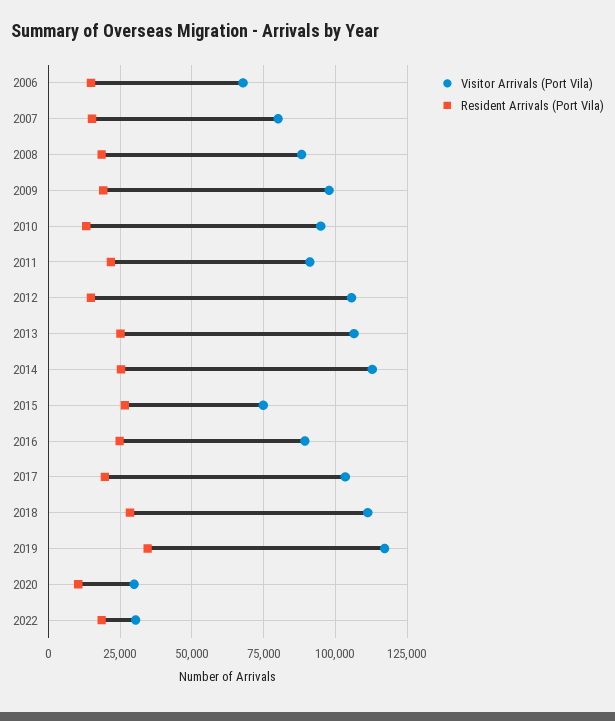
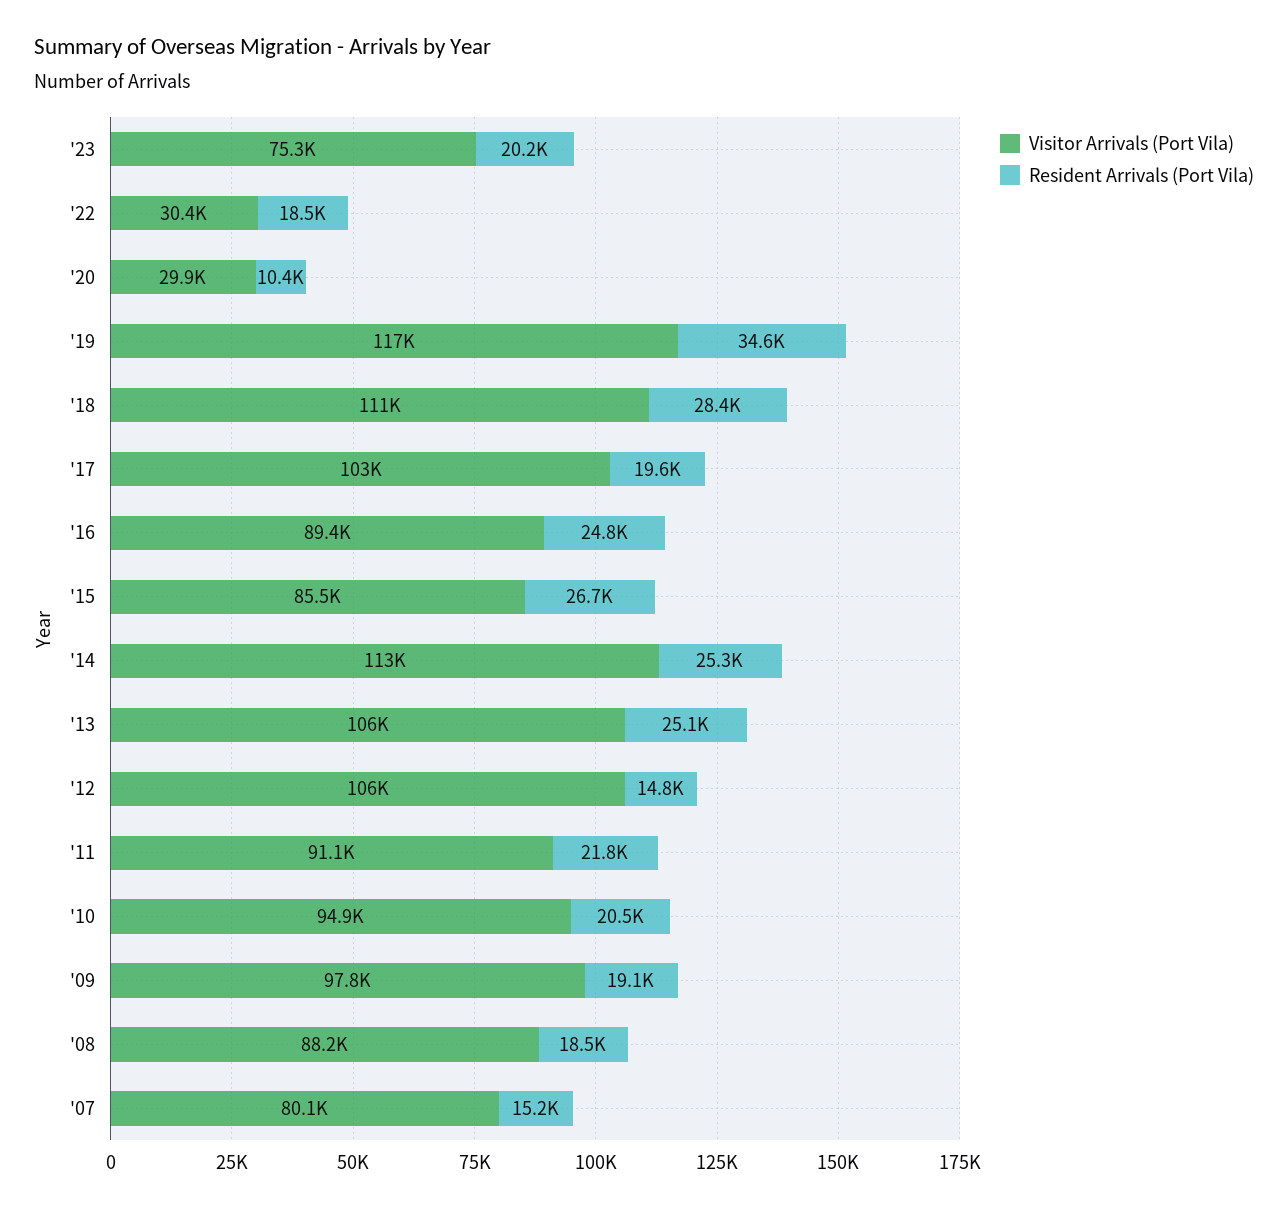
Visitor Arrivals (Port Vila), 2006: 67500 -> none
Resident Arrivals (Port Vila), 2006: 15000 -> none
Resident Arrivals (Port Vila), 2010: 12500 -> 20500
Visitor Arrivals (Port Vila), 2015: 75000 -> 85500
Visitor Arrivals (Port Vila), '23: none -> 75300
Resident Arrivals (Port Vila), '23: none -> 20200

